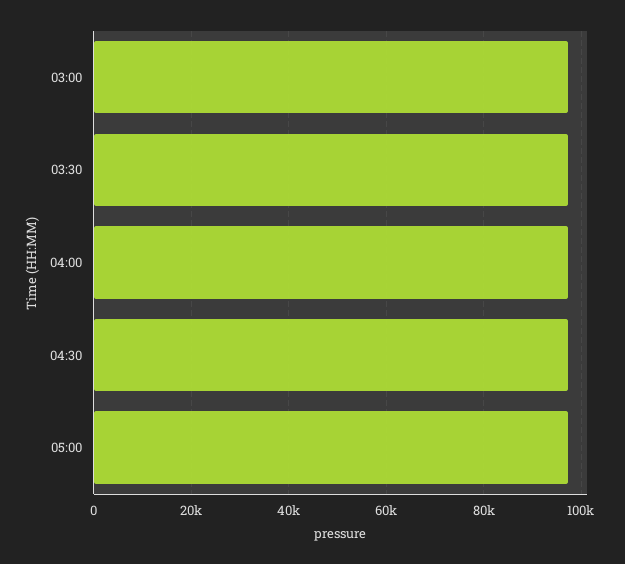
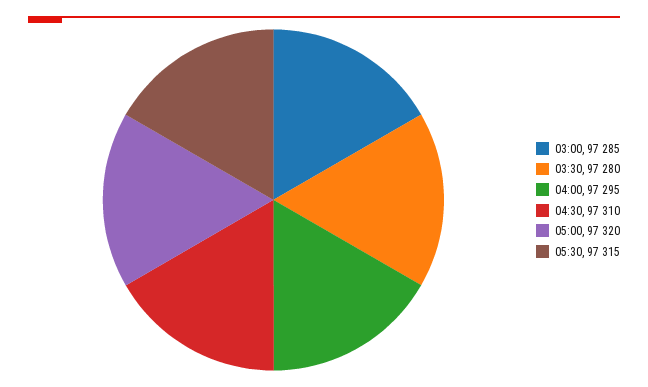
05:30: none -> 97315

